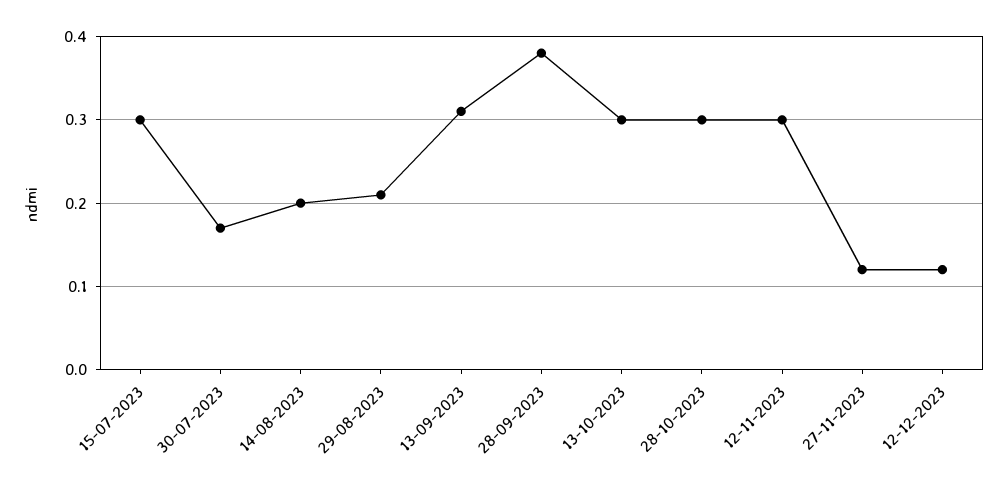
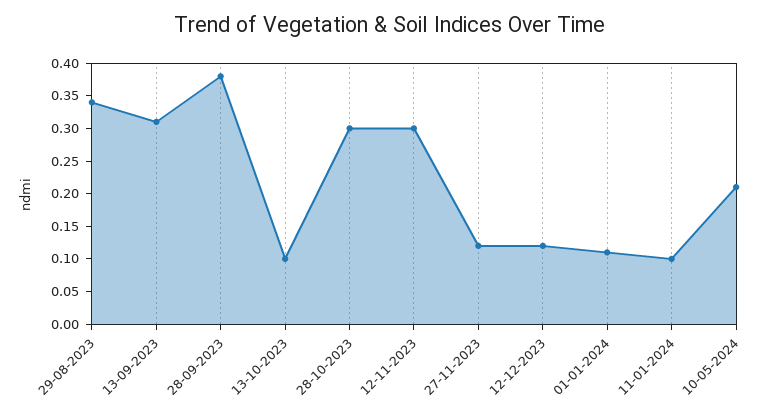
15-07-2023: 0.3 -> none
30-07-2023: 0.17 -> none
14-08-2023: 0.2 -> none
29-08-2023: 0.21 -> 0.35
13-10-2023: 0.3 -> 0.1
01-01-2024: none -> 0.1
11-01-2024: none -> 0.1
10-05-2024: none -> 0.2

